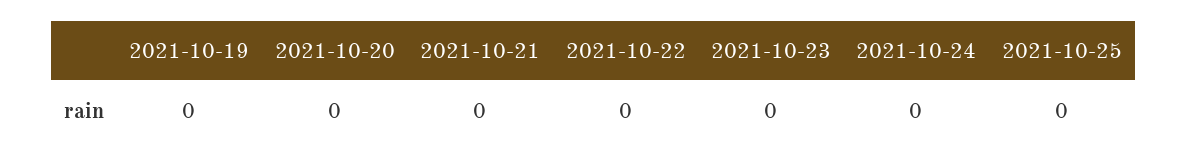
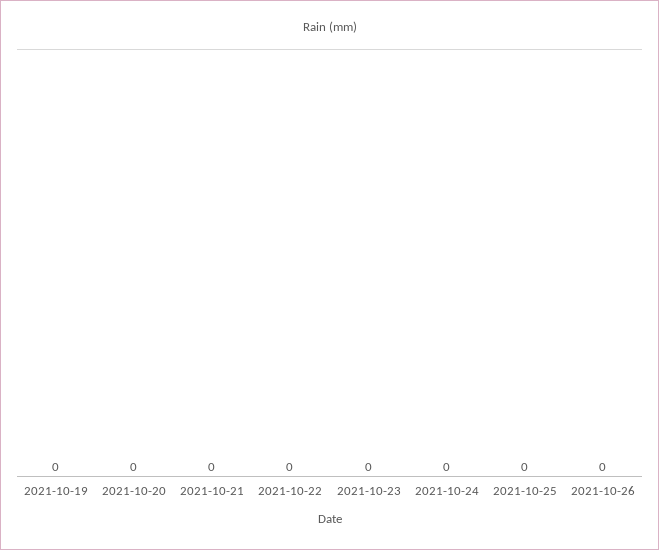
2021-10-26: none -> 0

